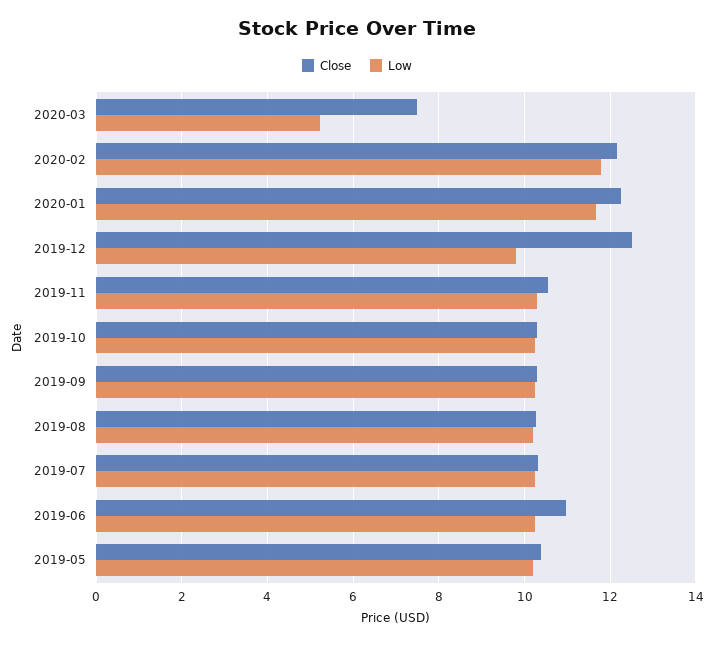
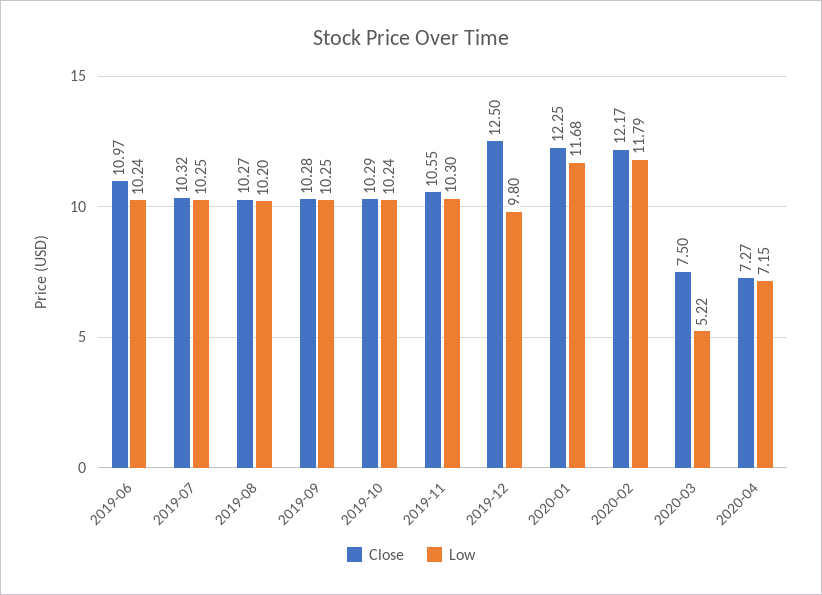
Close, 2019-05: 10.4 -> none
Low, 2019-05: 10.2 -> none
Close, 2020-04: none -> 7.27
Low, 2020-04: none -> 7.15

